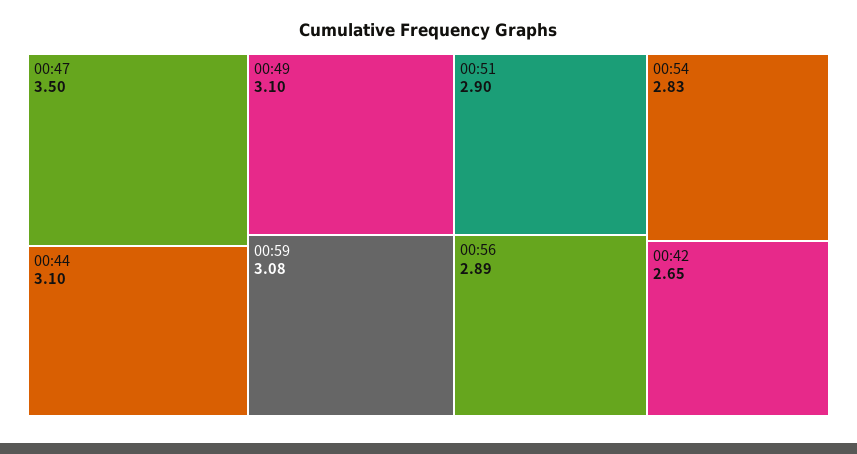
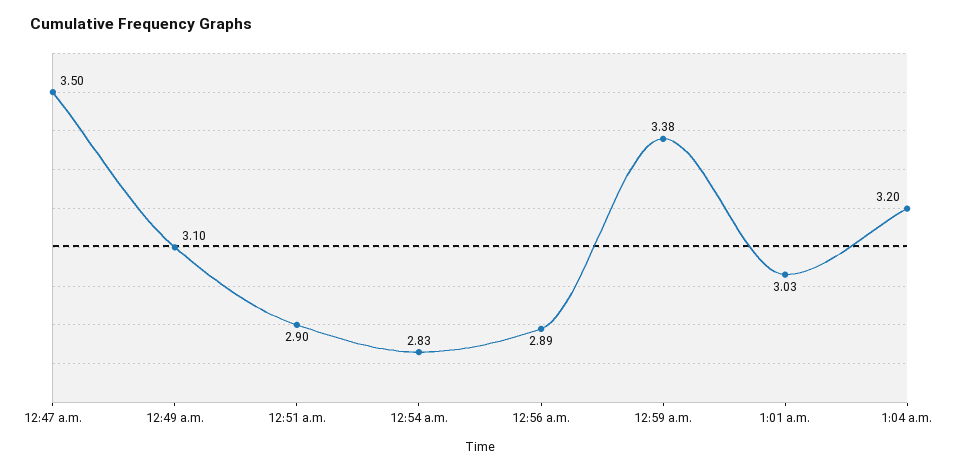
00:44: 3.1 -> none
00:59: 3.08 -> 3.38
00:42: 2.65 -> none
1:01 a.m.: none -> 3.03
1:04 a.m.: none -> 3.2

